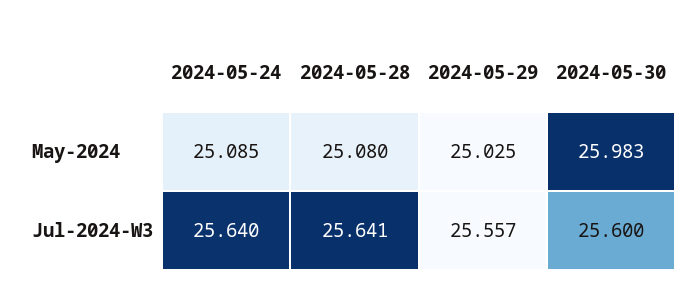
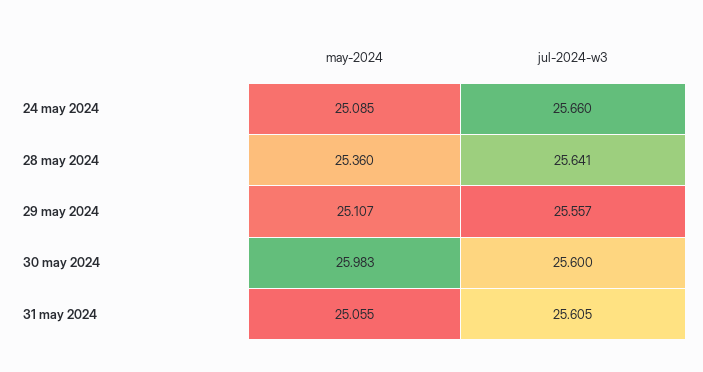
2024-05-28, May-2024: 25.08 -> 25.36
2024-05-29, May-2024: 25.025 -> 25.107
2024-05-24, Jul-2024-W3: 25.64 -> 25.66
31 may 2024, May-2024: none -> 25.055
31 may 2024, Jul-2024-W3: none -> 25.605

